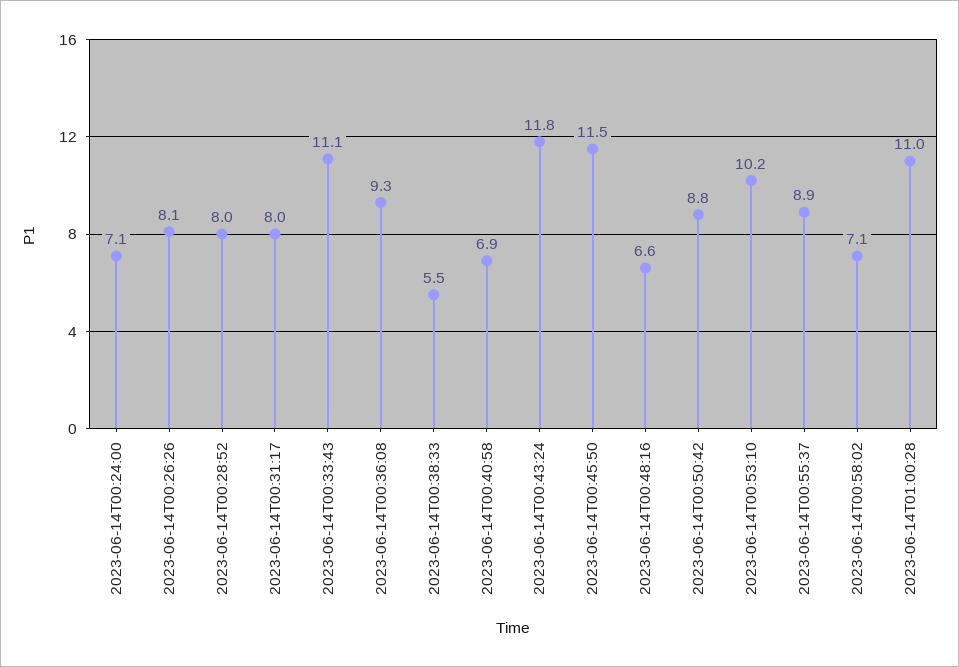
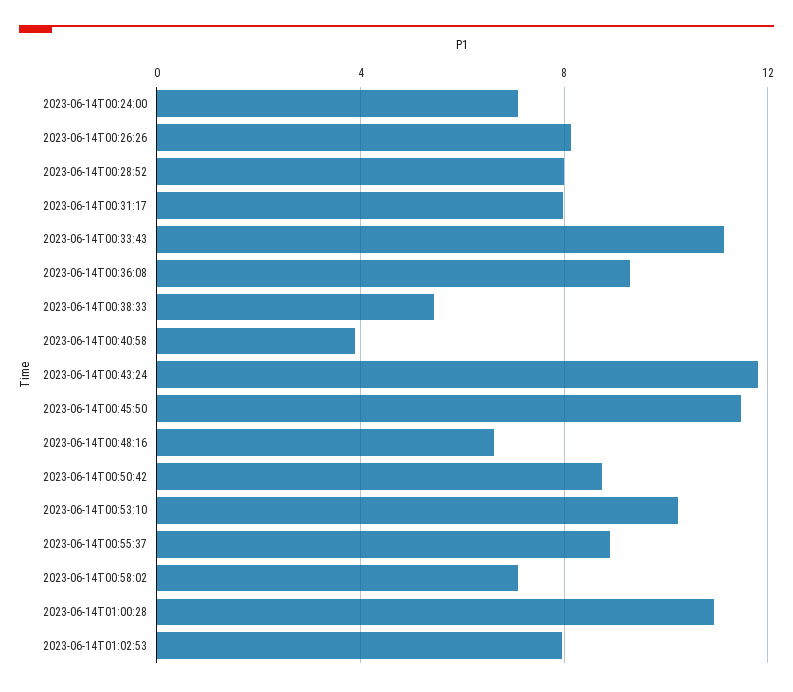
2023-06-14T00:40:58: 6.9 -> 4
2023-06-14T01:02:53: none -> 8

